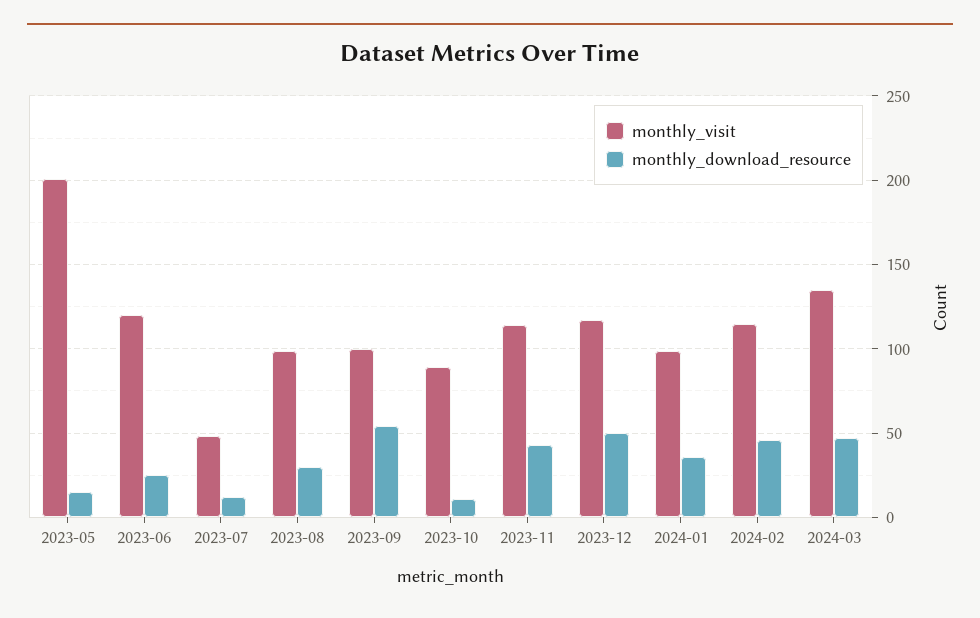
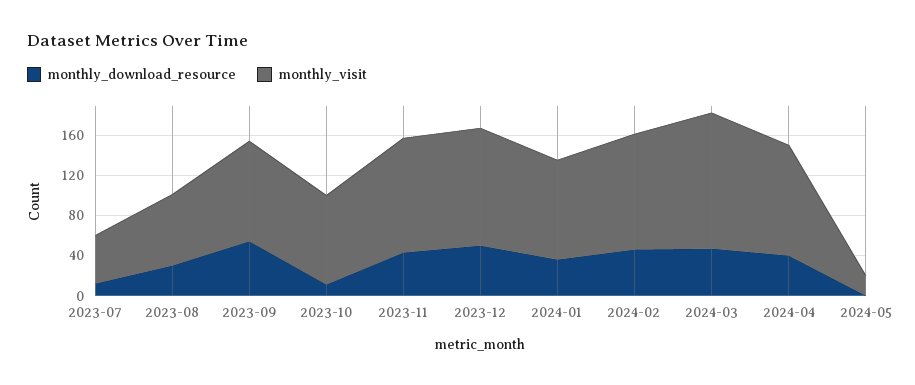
monthly_visit, 2023-05: 200 -> none
monthly_download_resource, 2023-05: 15 -> none
monthly_visit, 2023-06: 120 -> none
monthly_download_resource, 2023-06: 25 -> none
monthly_visit, 2023-08: 100 -> 70
monthly_download_resource, 2024-04: none -> 40
monthly_visit, 2024-04: none -> 110
monthly_download_resource, 2024-05: none -> 0
monthly_visit, 2024-05: none -> 20

